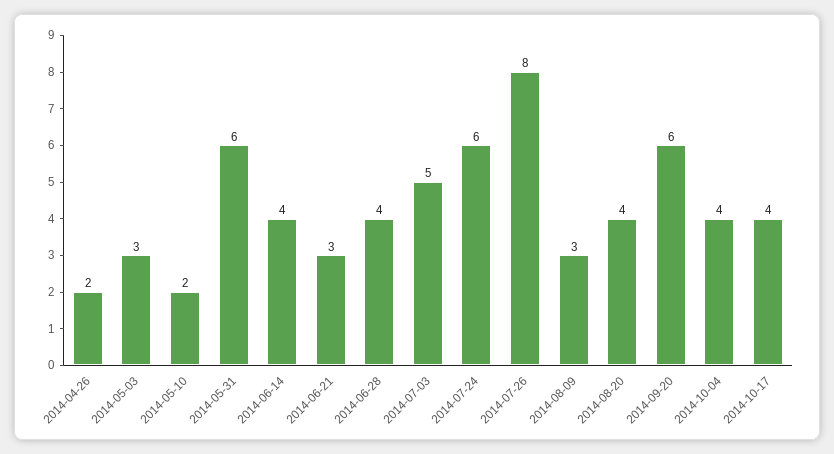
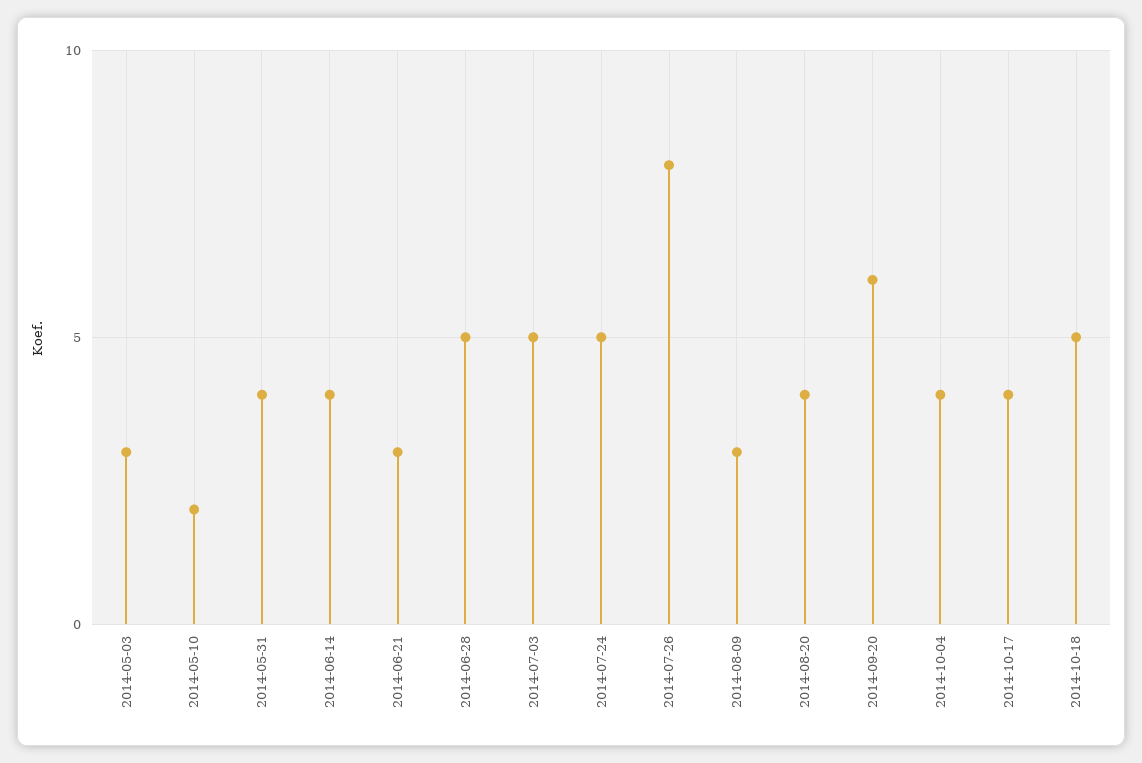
2014-04-26: 2 -> none
2014-05-31: 6 -> 4
2014-06-28: 4 -> 5
2014-07-24: 6 -> 5
2014-10-18: none -> 5

